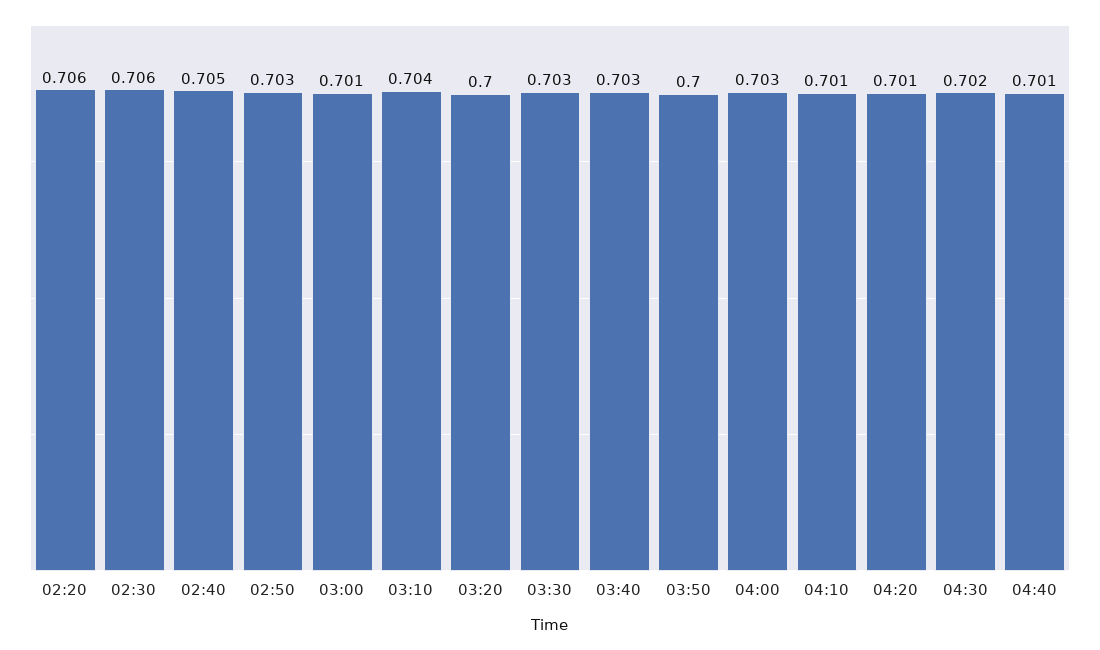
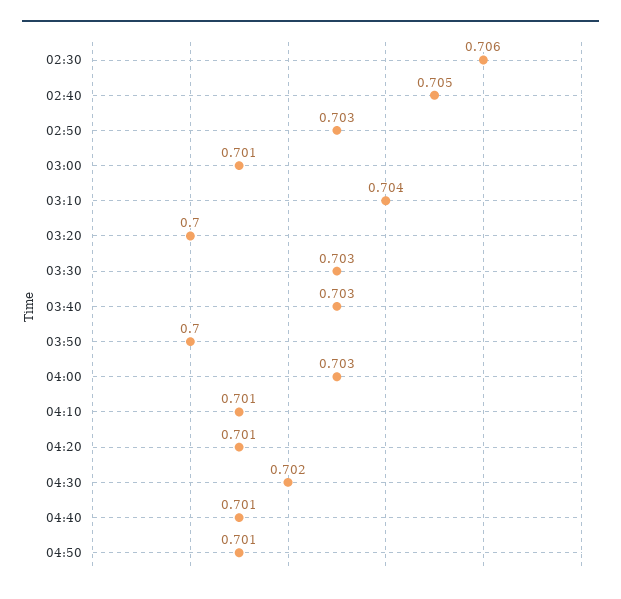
02:20: 0.706 -> none
04:50: none -> 0.701

